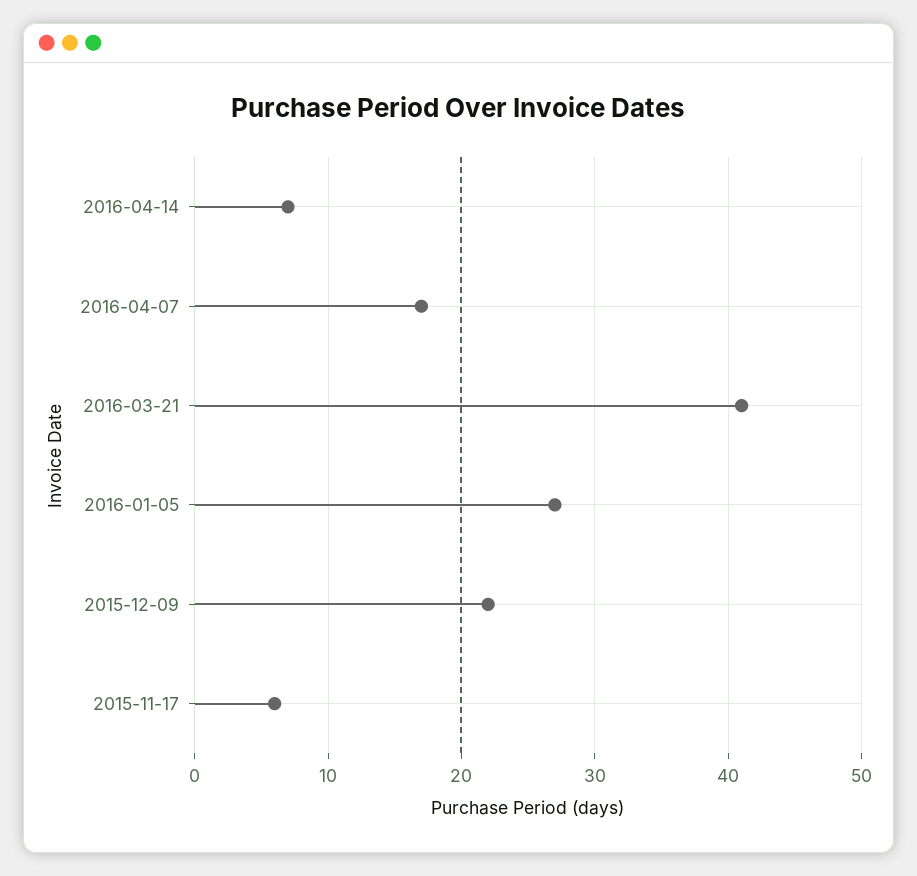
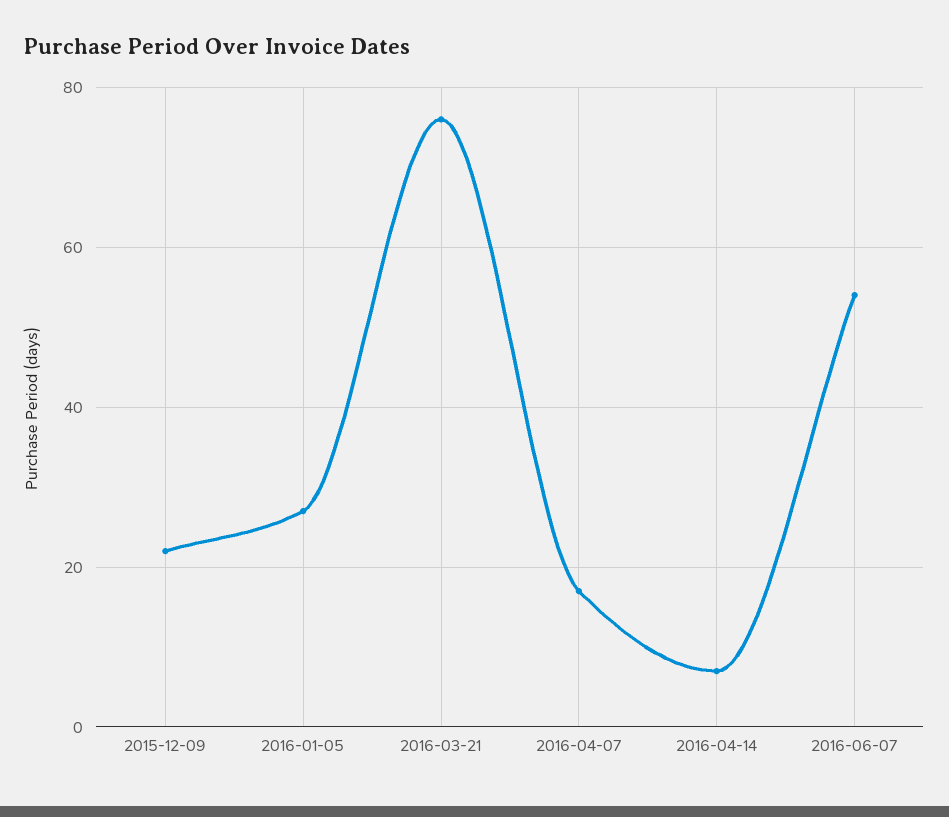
2016-03-21: 41 -> 75
2015-11-17: 6 -> none
2016-06-07: none -> 55

